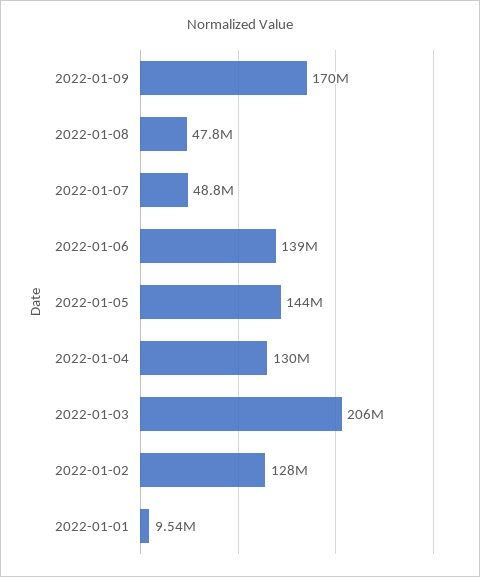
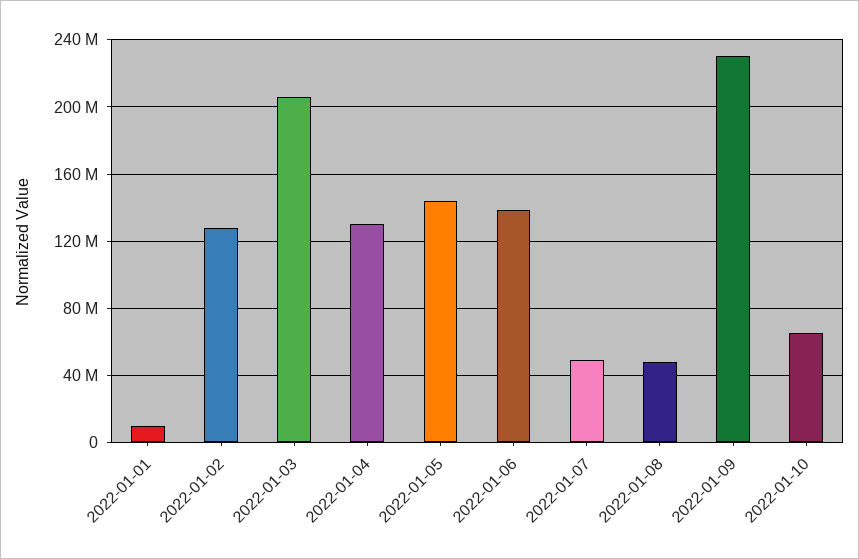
2022-01-09: 170000000 -> 230000000
2022-01-10: none -> 65000000

